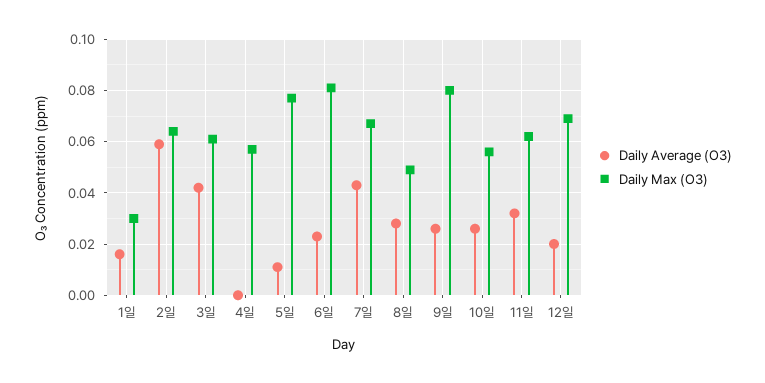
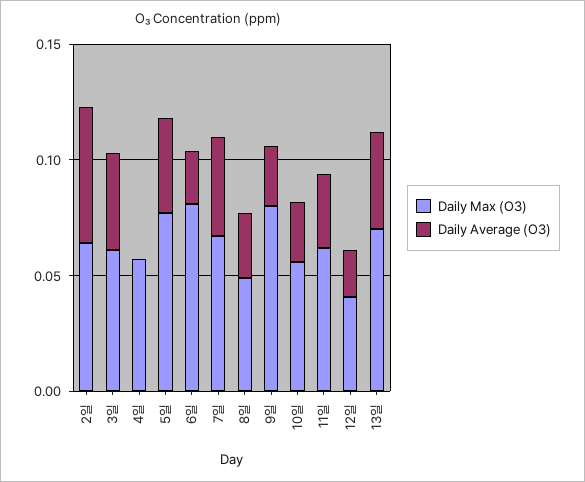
Daily Average (O3), 1일: 0.015 -> none
Daily Max (O3), 1일: 0.03 -> none
Daily Average (O3), 5일: 0.01 -> 0.04
Daily Max (O3), 12일: 0.07 -> 0.04
Daily Max (O3), 13일: none -> 0.07
Daily Average (O3), 13일: none -> 0.04

